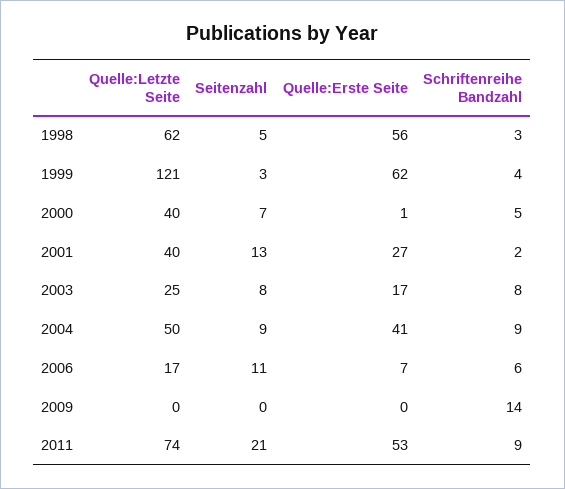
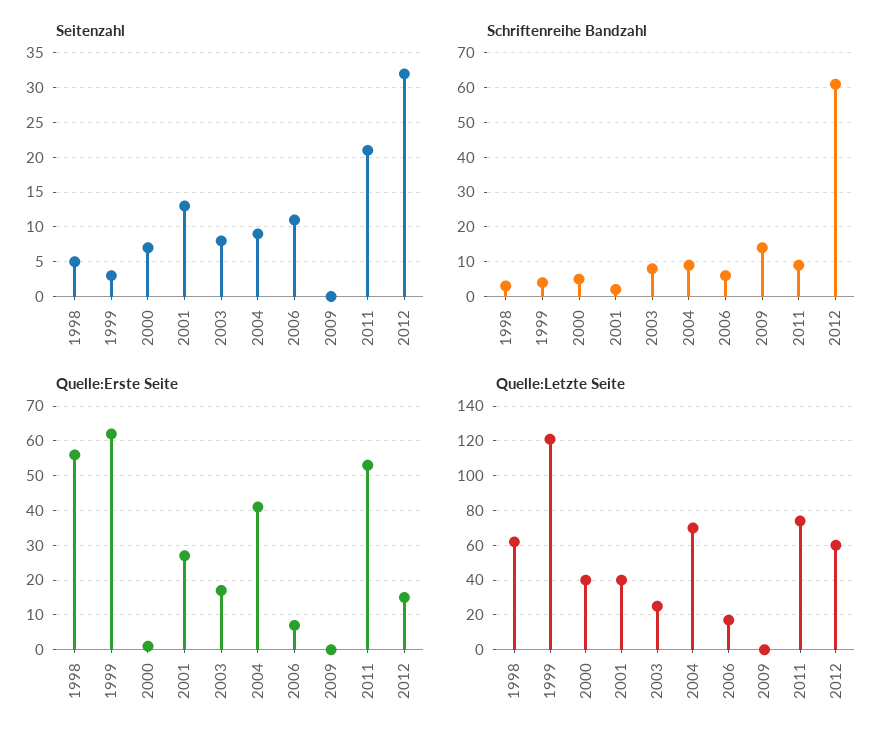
Quelle:Letzte Seite, 2004: 50 -> 70
Seitenzahl, 2012: none -> 32
Schriftenreihe Bandzahl, 2012: none -> 60
Quelle:Erste Seite, 2012: none -> 15
Quelle:Letzte Seite, 2012: none -> 60

